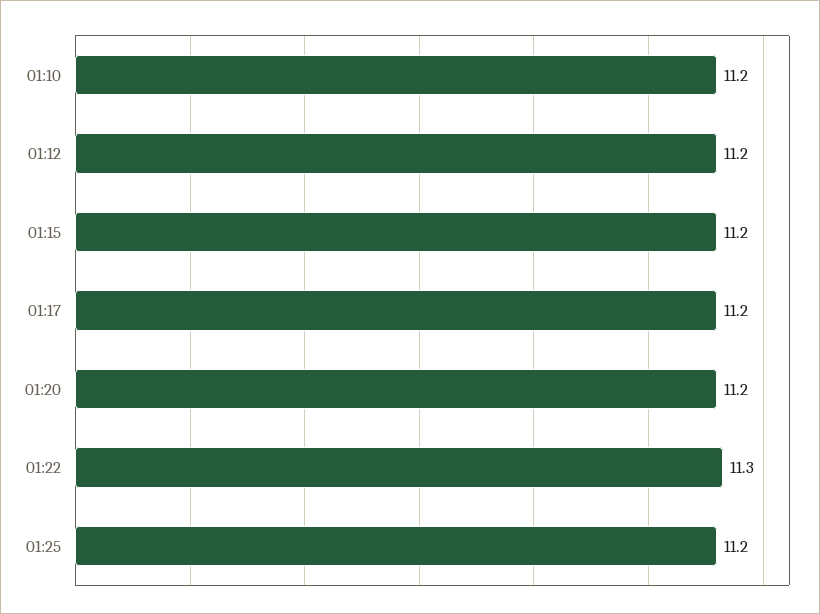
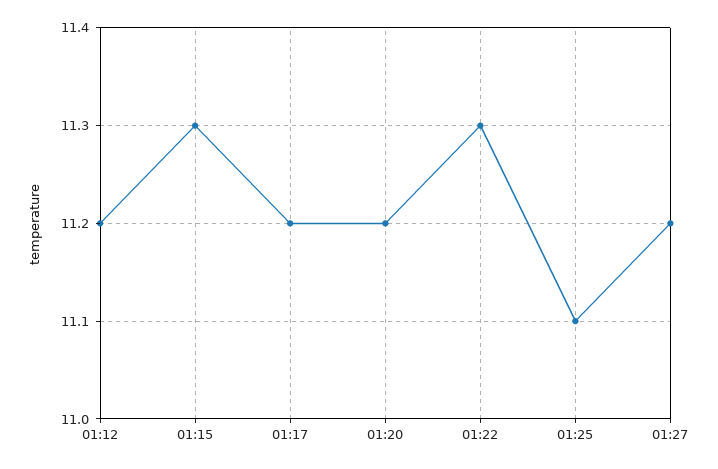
01:10: 11.2 -> none
01:15: 11.2 -> 11.3
01:25: 11.2 -> 11.1
01:27: none -> 11.2

